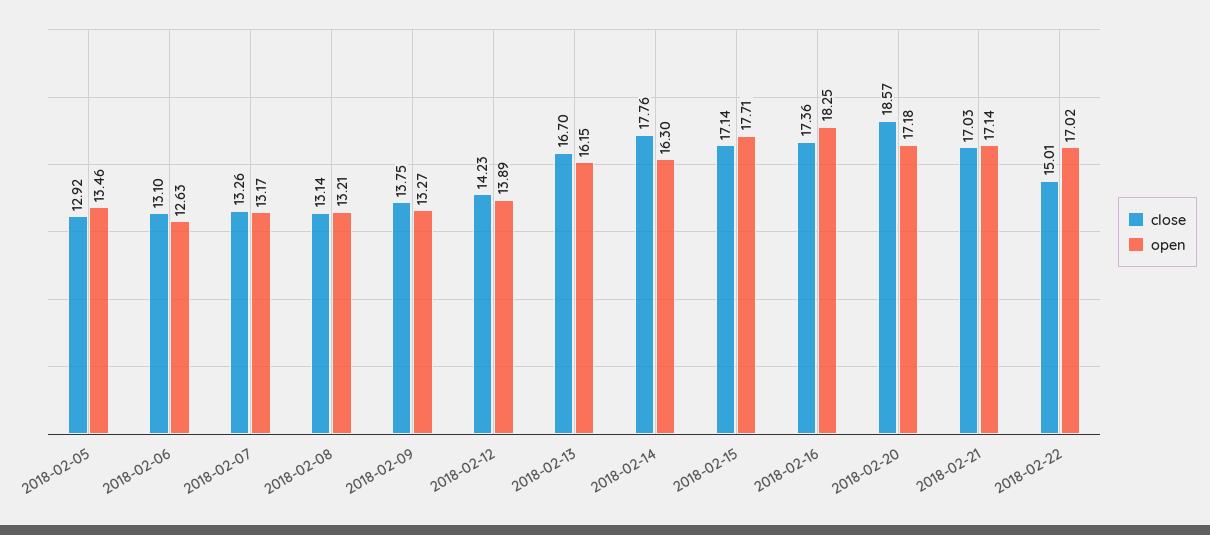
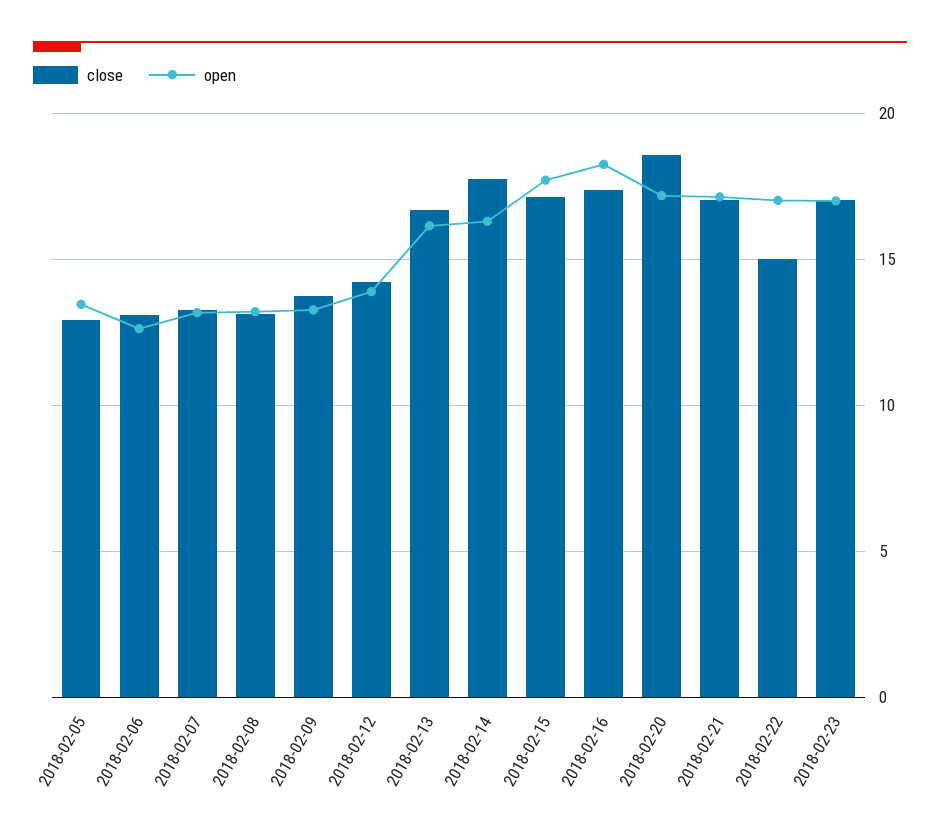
close, 2018-02-23: none -> 17
open, 2018-02-23: none -> 17

